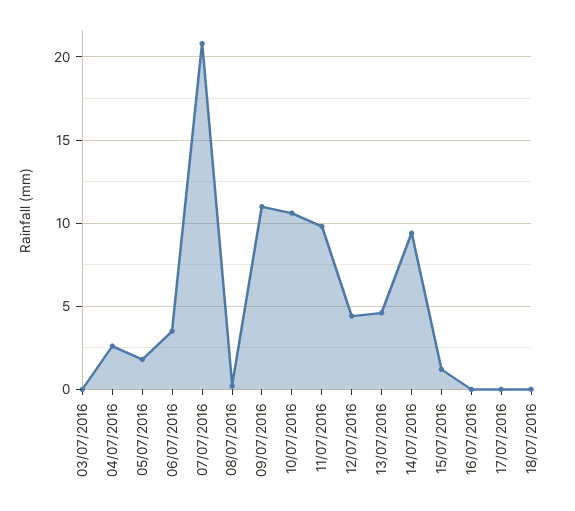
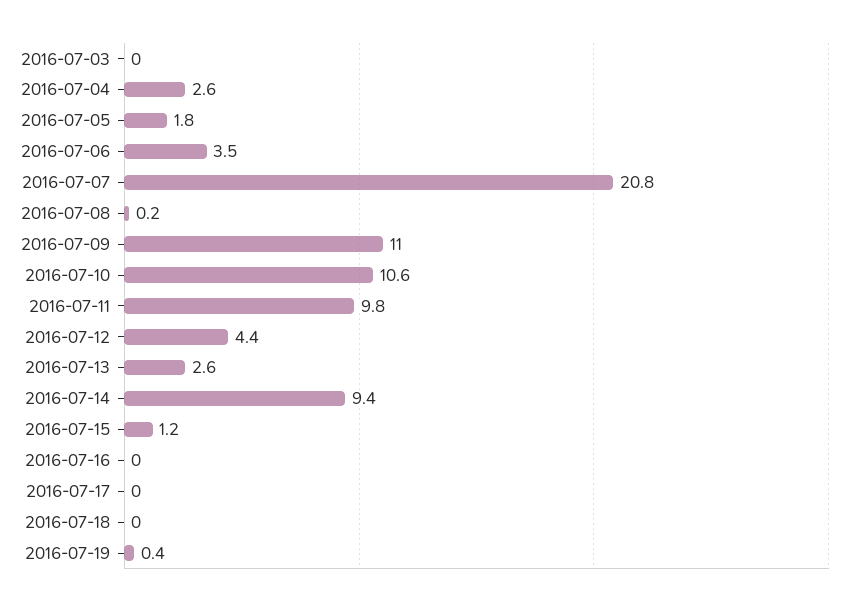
13/07/2016: 4.5 -> 2.6
2016-07-19: none -> 0.4

